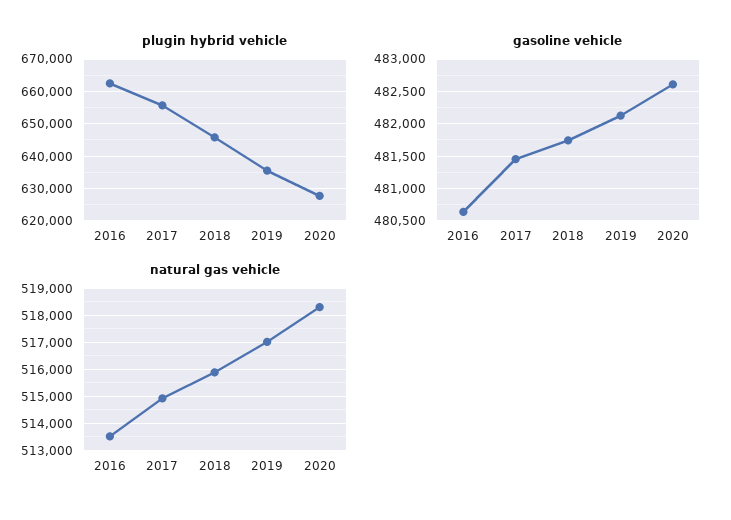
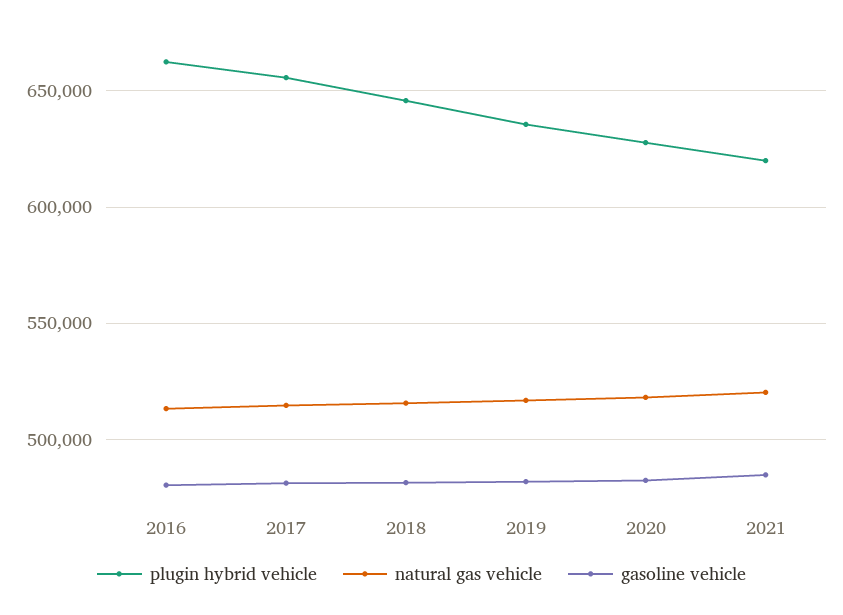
plugin hybrid vehicle, 2021: none -> 620000
natural gas vehicle, 2021: none -> 520000
gasoline vehicle, 2021: none -> 485000

